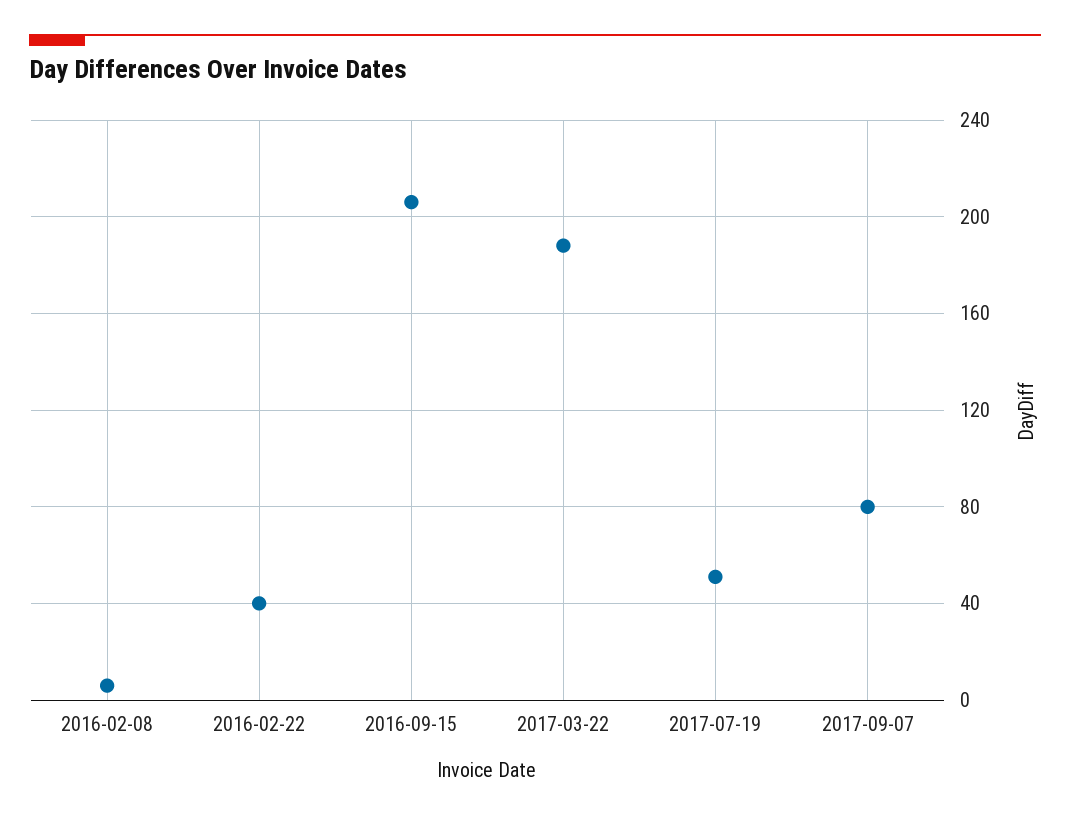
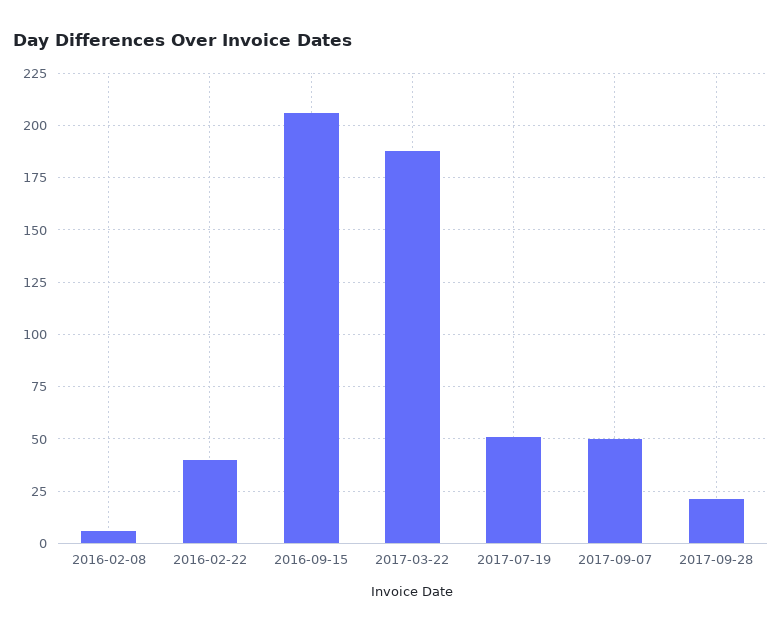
2017-09-07: 80 -> 50
2017-09-28: none -> 20

